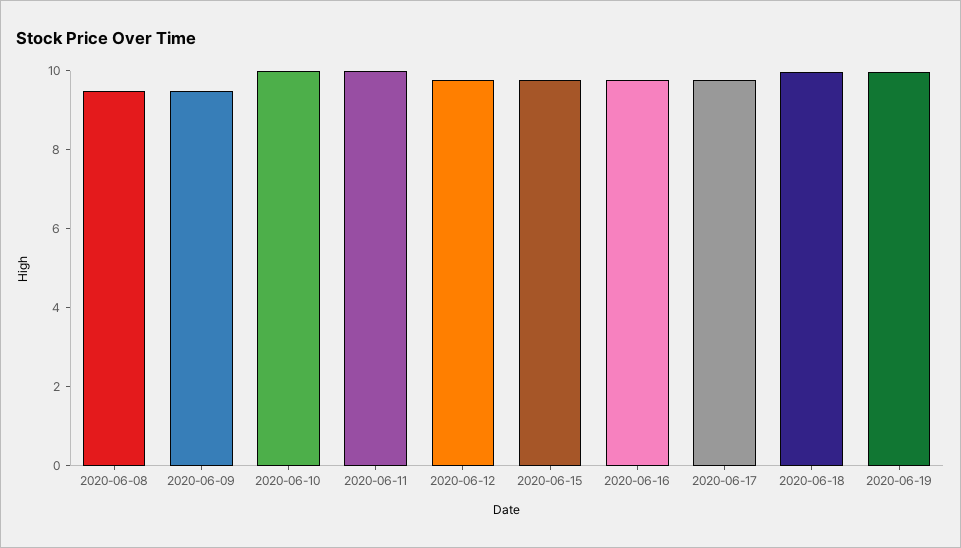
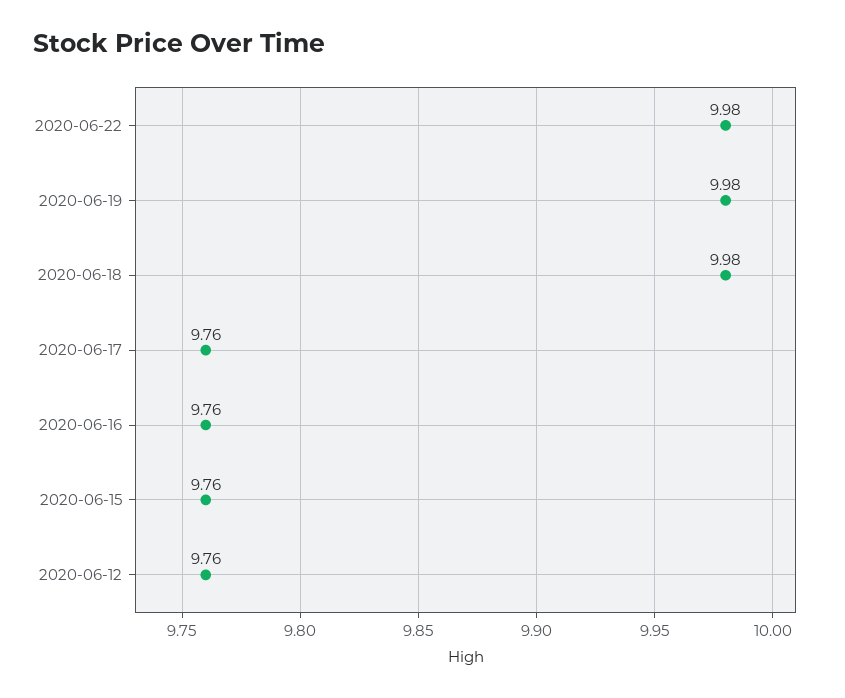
2020-06-08: 9.5 -> none
2020-06-09: 9.5 -> none
2020-06-10: 10 -> none
2020-06-11: 10 -> none
2020-06-22: none -> 9.98

